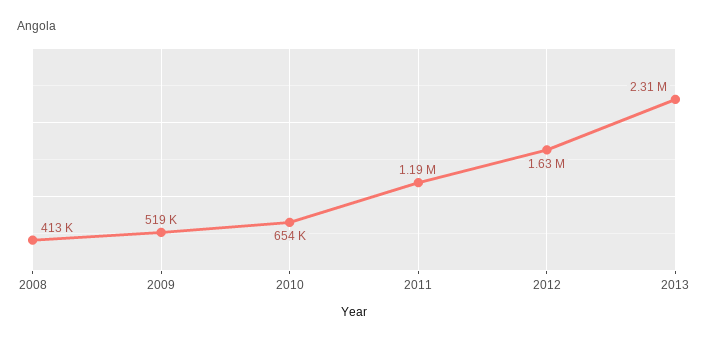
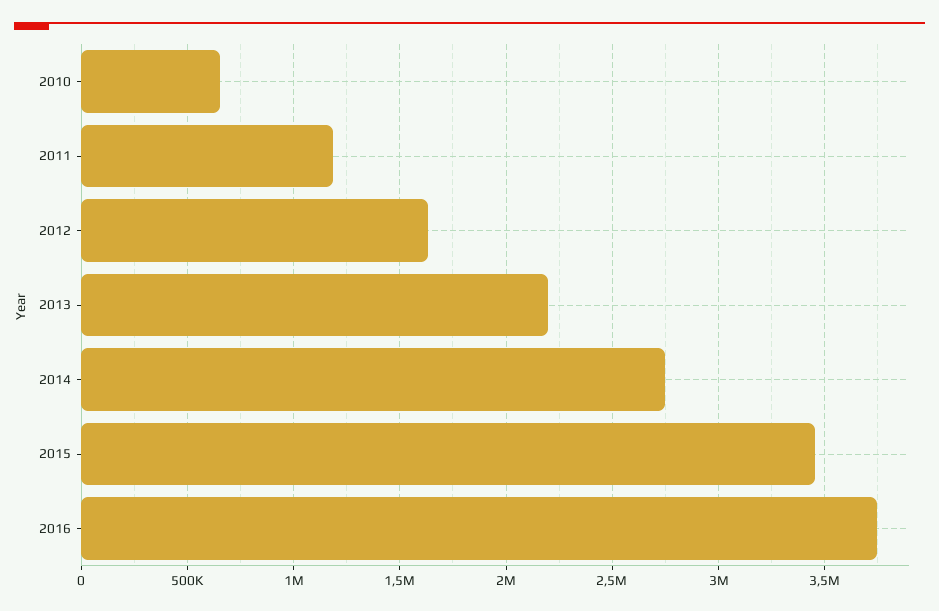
2008: 413000 -> none
2009: 519000 -> none
2013: 2310000 -> 2200000
2014: none -> 2750000
2015: none -> 3450000
2016: none -> 3750000

